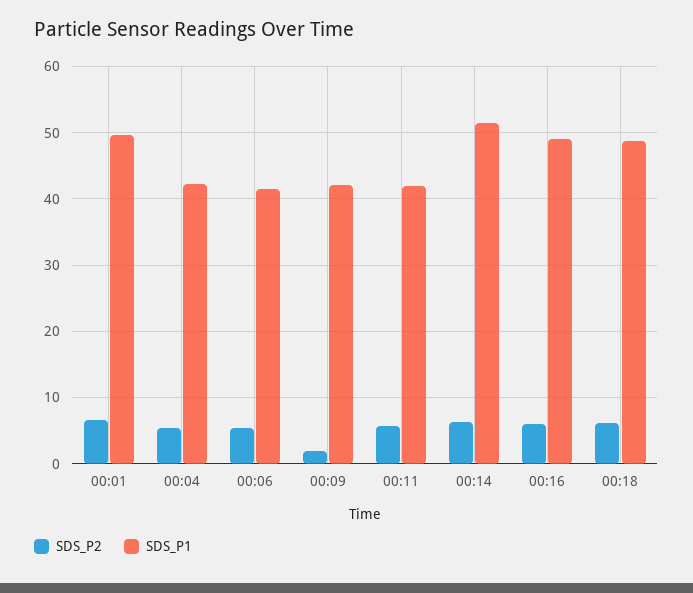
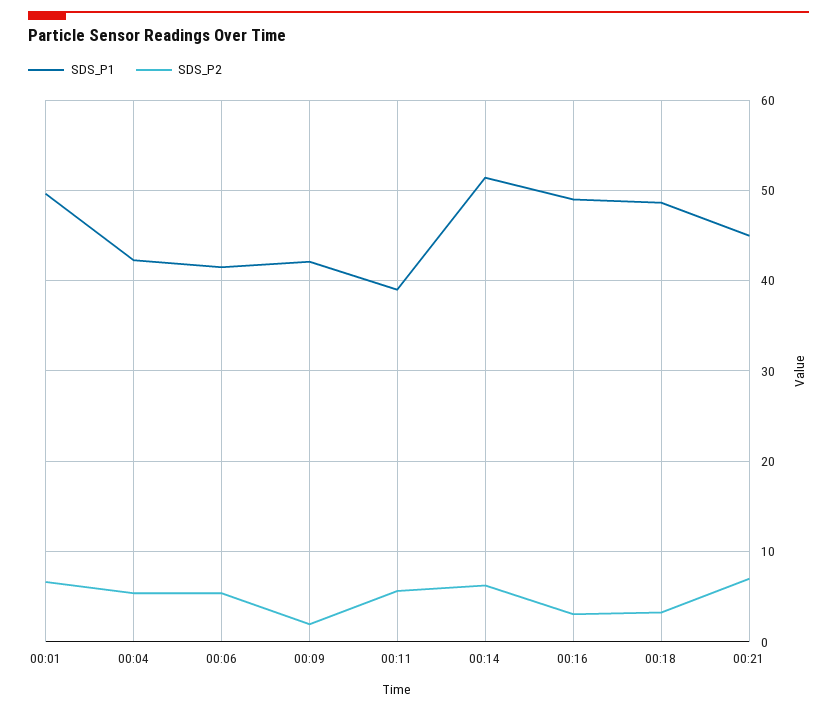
SDS_P1, 00:11: 42 -> 39
SDS_P2, 00:16: 6 -> 3
SDS_P2, 00:18: 6 -> 3
SDS_P1, 00:21: none -> 45
SDS_P2, 00:21: none -> 7

